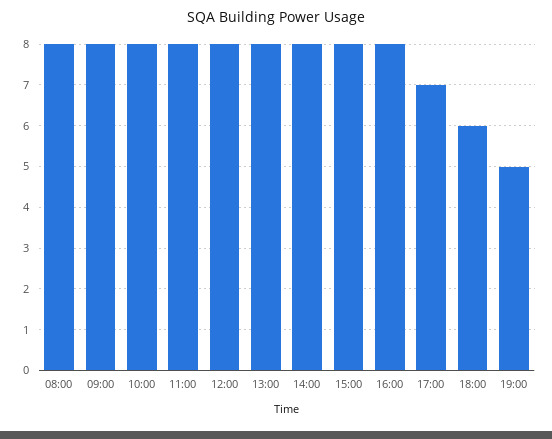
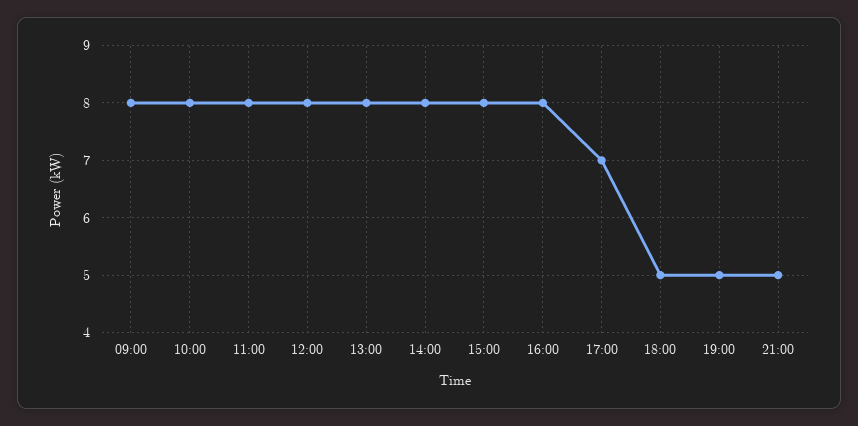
08:00: 8 -> none
18:00: 6 -> 5
21:00: none -> 5

